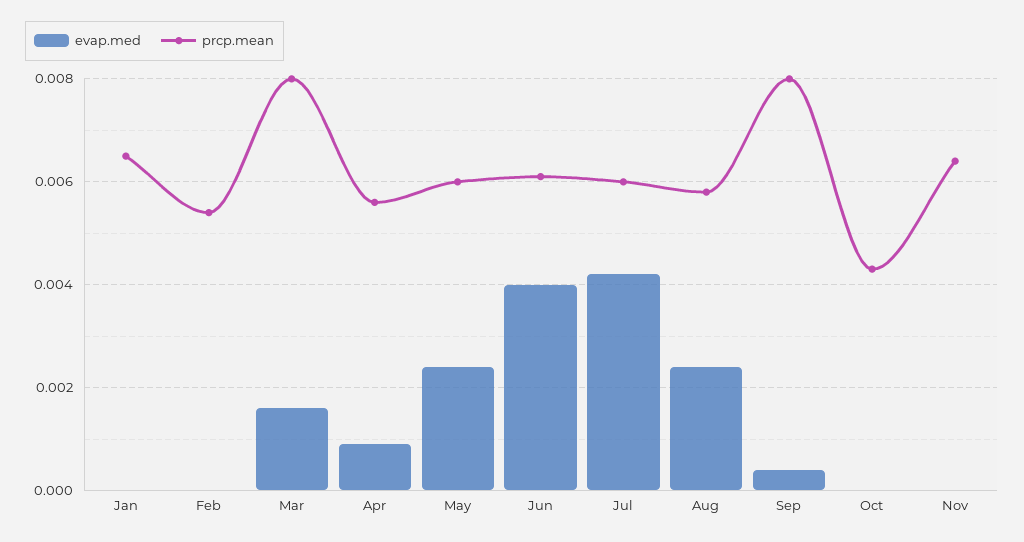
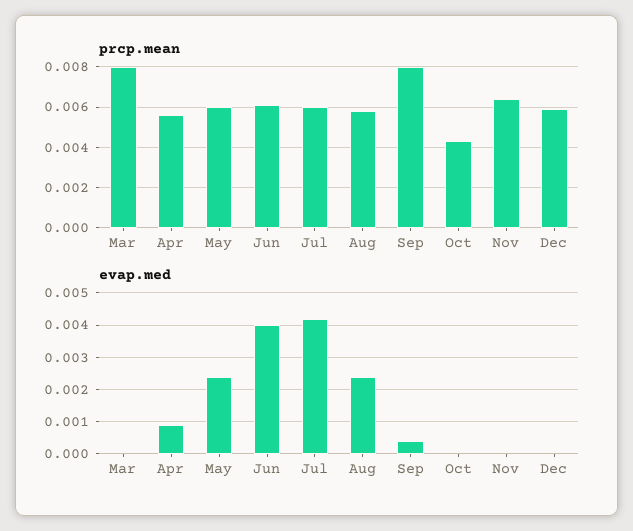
evap.med, Jan: 0 -> none
prcp.mean, Jan: 0.0065 -> none
evap.med, Feb: 0 -> none
prcp.mean, Feb: 0.0055 -> none
evap.med, Mar: 0.0015 -> 0
prcp.mean, Dec: none -> 0.006
evap.med, Dec: none -> 0

